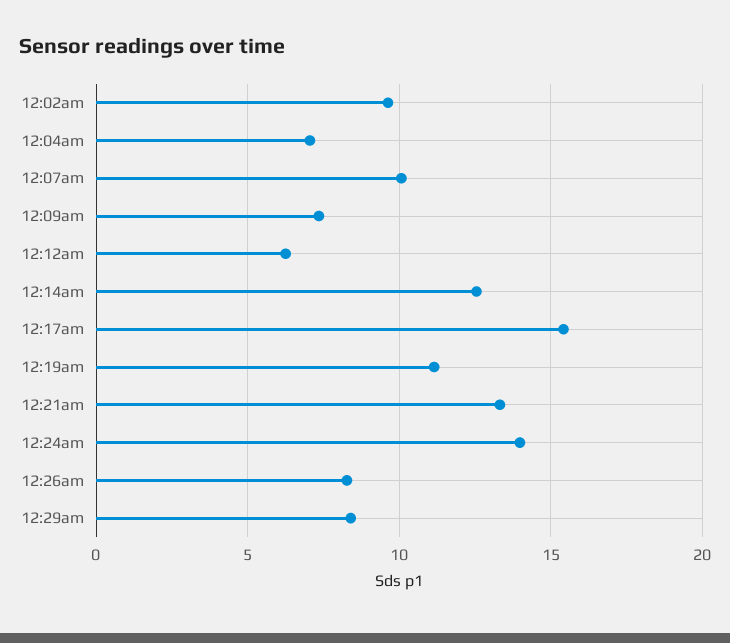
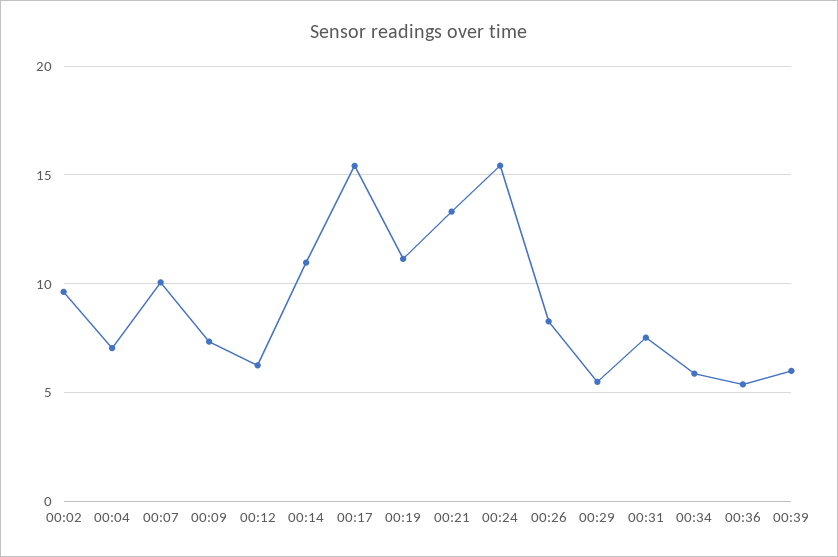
12:14am: 12.5 -> 11
12:24am: 14 -> 15.5
12:29am: 8.5 -> 5.5
00:31: none -> 7.5
00:34: none -> 6
00:36: none -> 5.5
00:39: none -> 6

